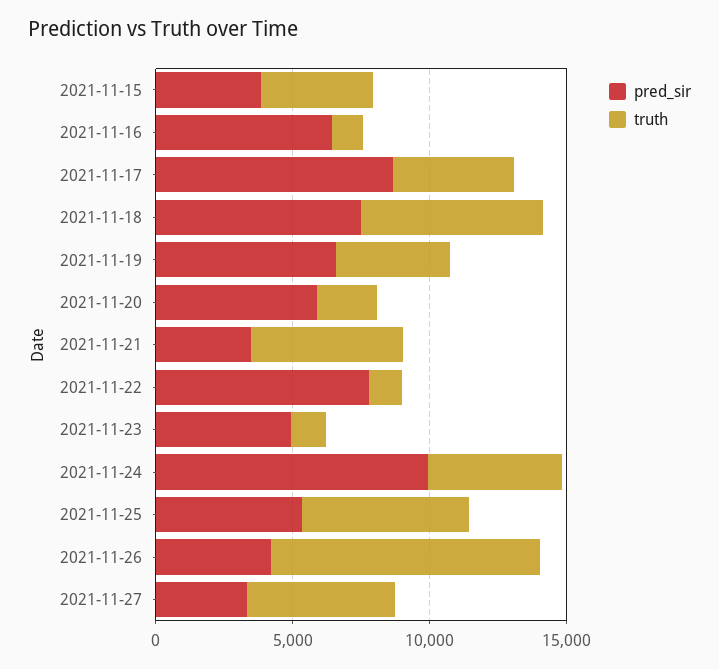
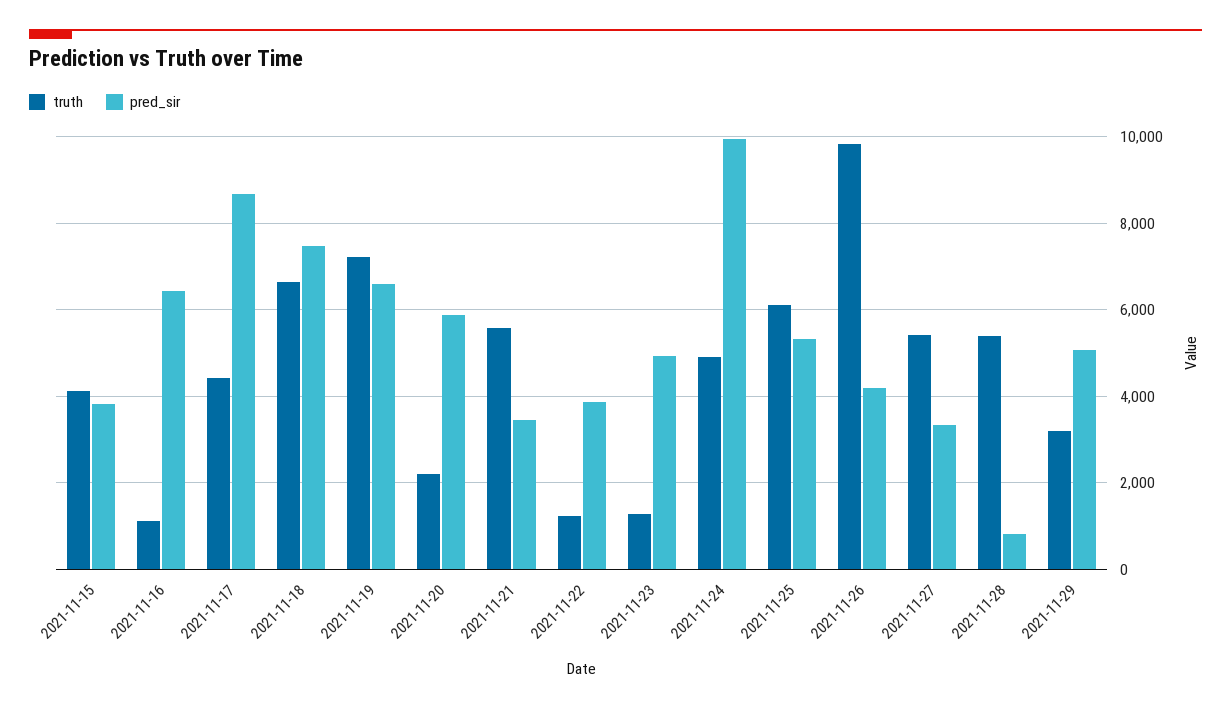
truth, 2021-11-19: 4000 -> 7200
pred_sir, 2021-11-22: 8000 -> 3800
truth, 2021-11-28: none -> 5400
pred_sir, 2021-11-28: none -> 800
truth, 2021-11-29: none -> 3200
pred_sir, 2021-11-29: none -> 5000

